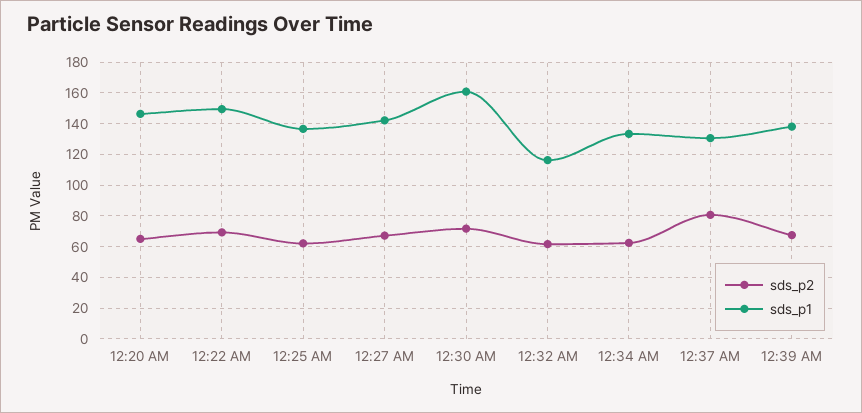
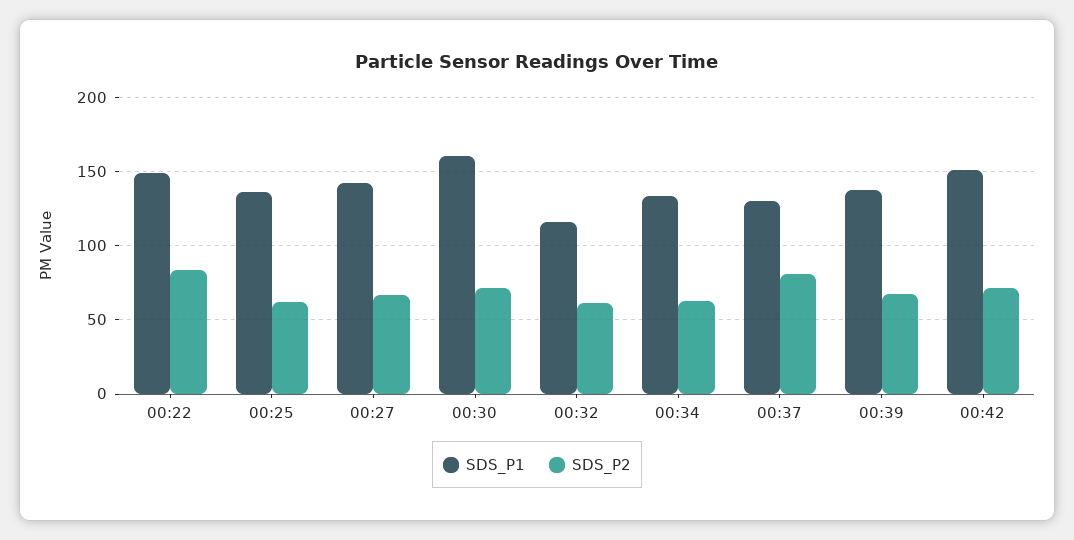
sds_p2, 12:20 AM: 65 -> none
sds_p1, 12:20 AM: 145 -> none
sds_p2, 12:22 AM: 70 -> 85
sds_p1, 00:42: none -> 150
sds_p2, 00:42: none -> 70

